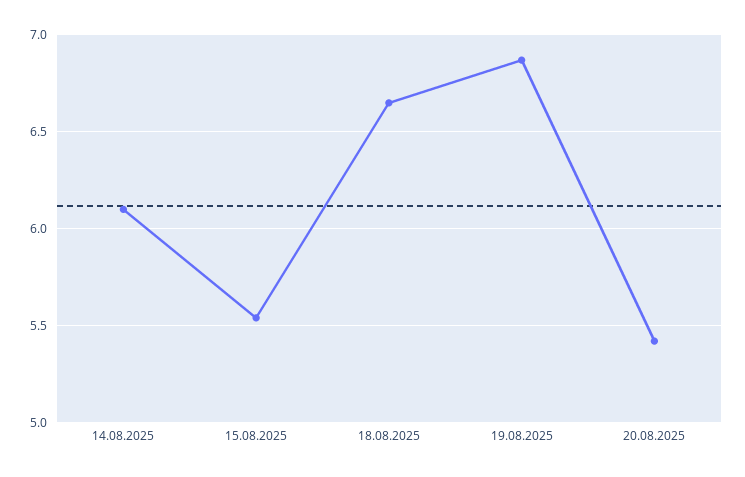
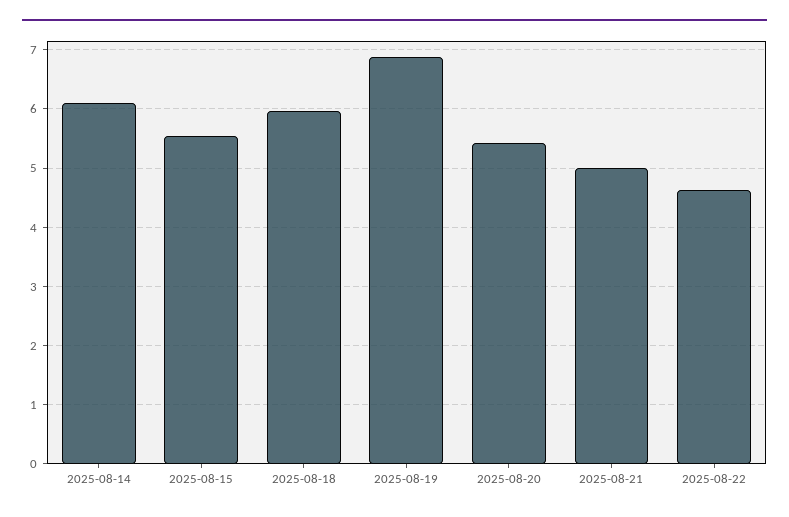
18.08.2025: 6.65 -> 6
2025-08-21: none -> 5
2025-08-22: none -> 4.6

